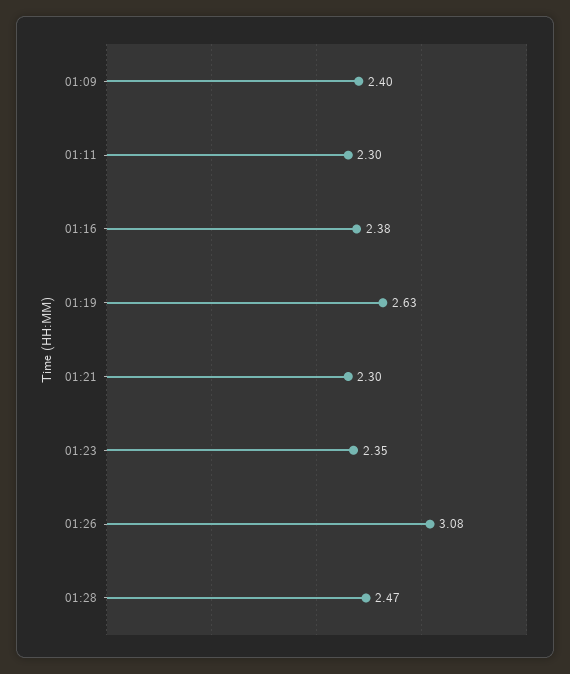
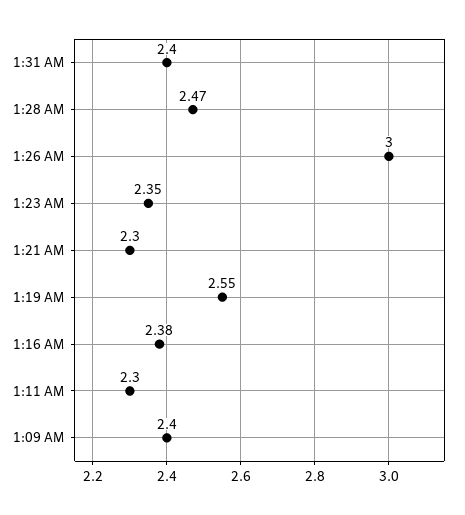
01:19: 2.63 -> 2.55
01:26: 3.08 -> 3
1:31 AM: none -> 2.4

